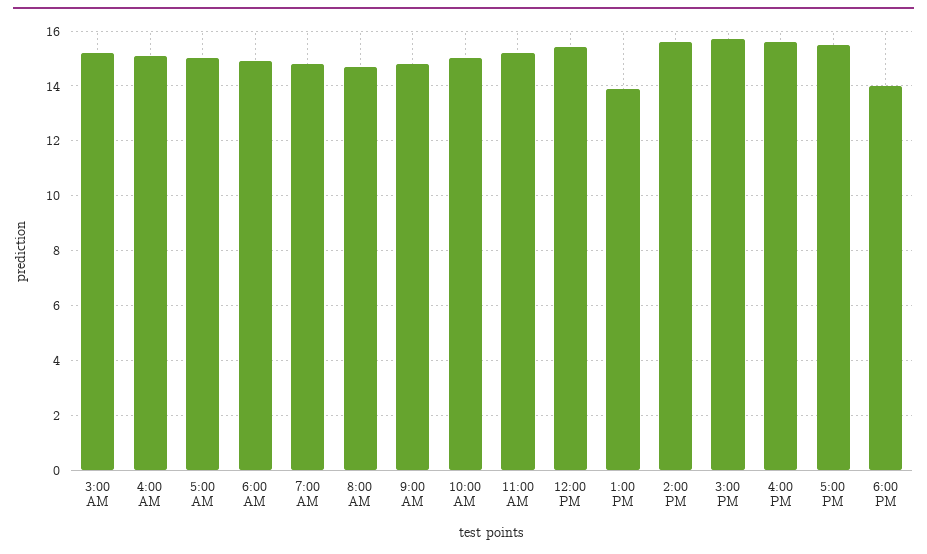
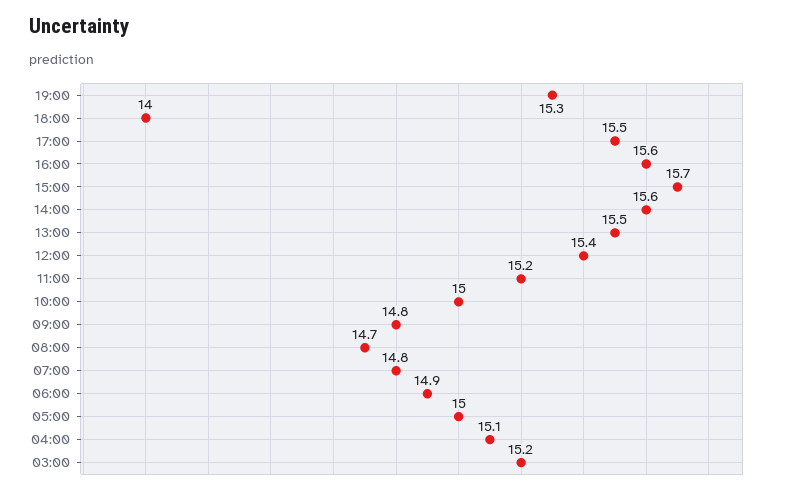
1:00 PM: 14 -> 15.5
19:00: none -> 15.3

